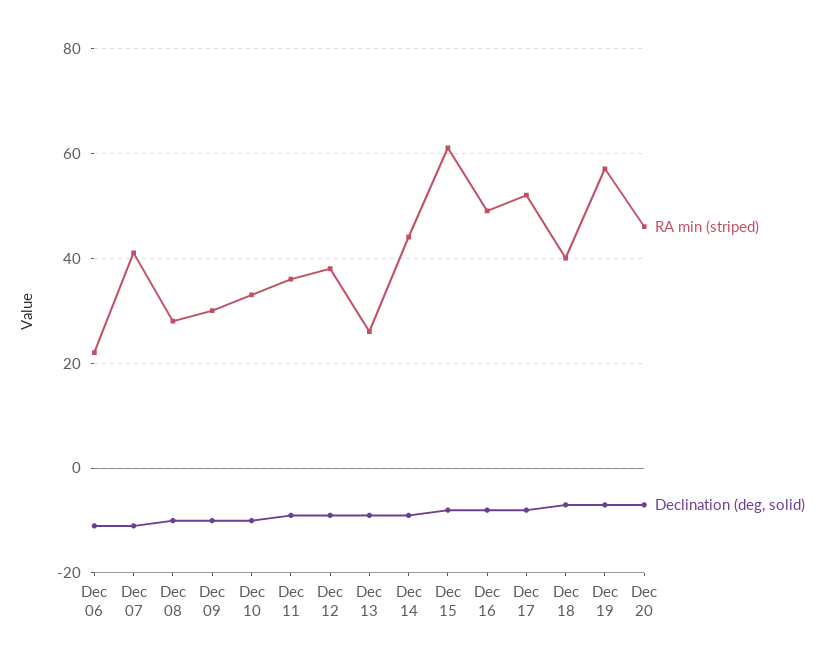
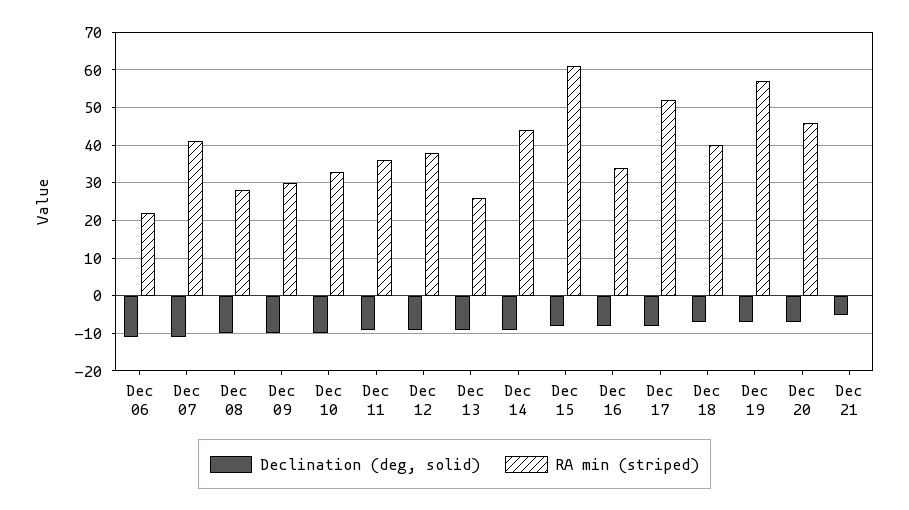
RA min (striped), Dec 16: 50 -> 35
Declination (deg, solid), Dec 21: none -> -5
RA min (striped), Dec 21: none -> 0

